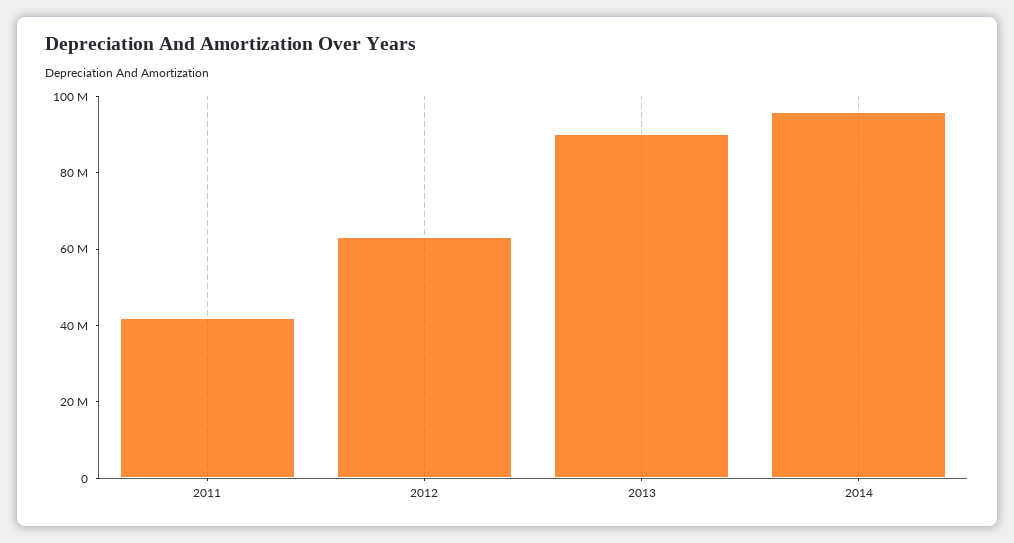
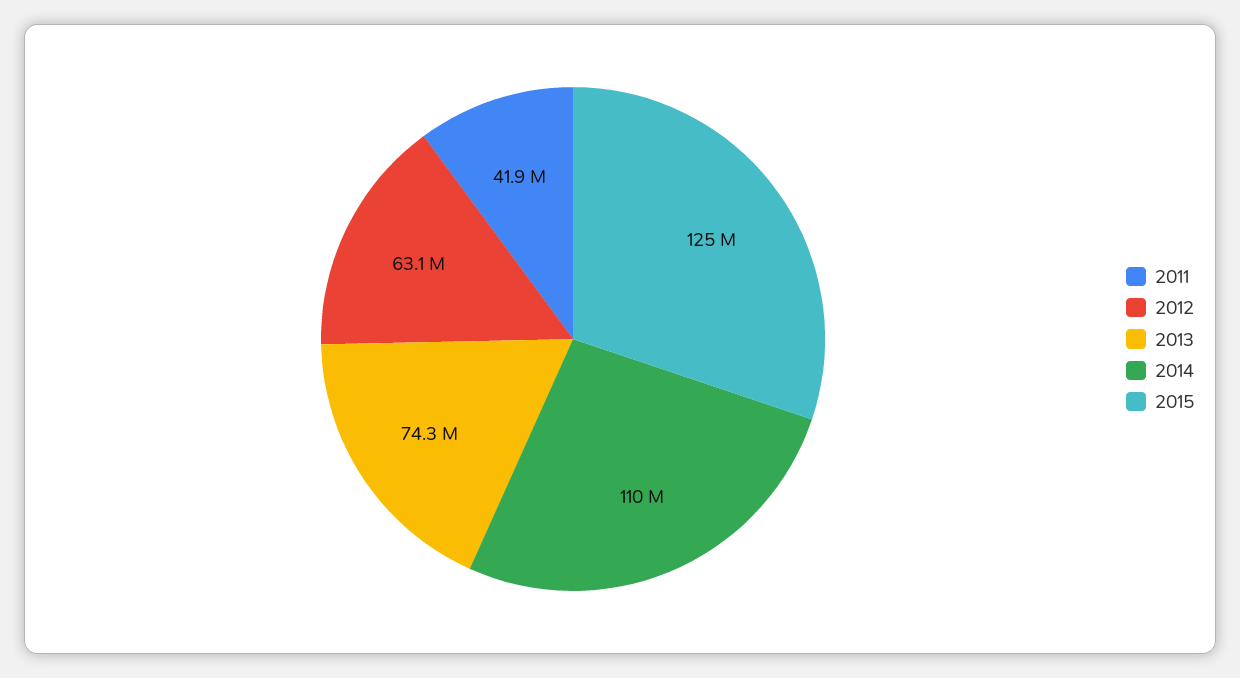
2013: 90000000 -> 74300000
2014: 95000000 -> 110000000
2015: none -> 125000000

